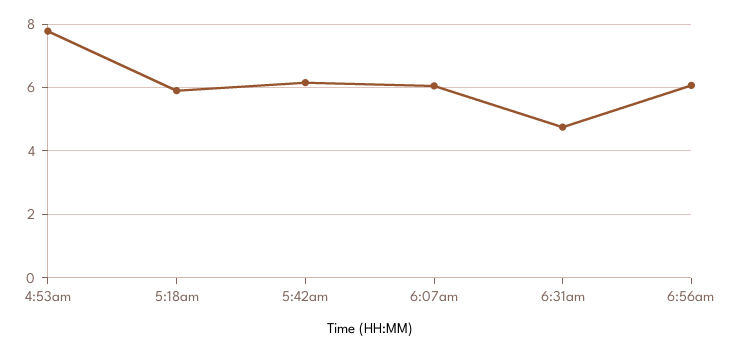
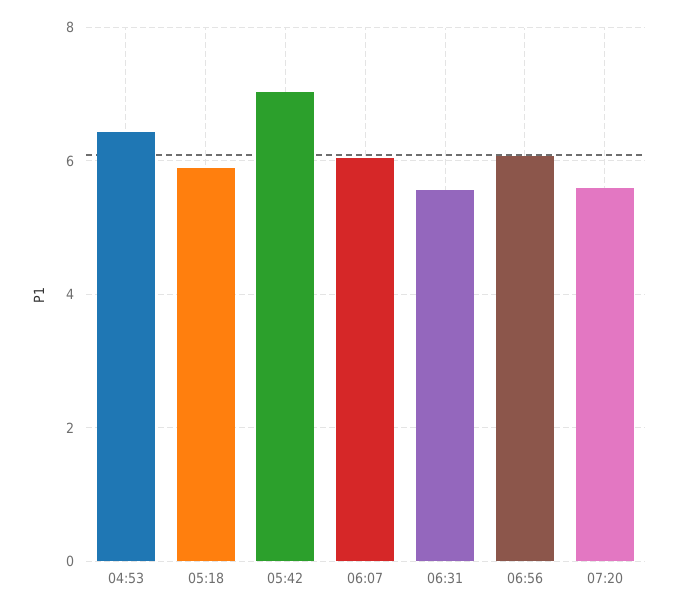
4:53am: 7.8 -> 6.4
5:42am: 6.2 -> 7
6:31am: 4.8 -> 5.6
07:20: none -> 5.6

